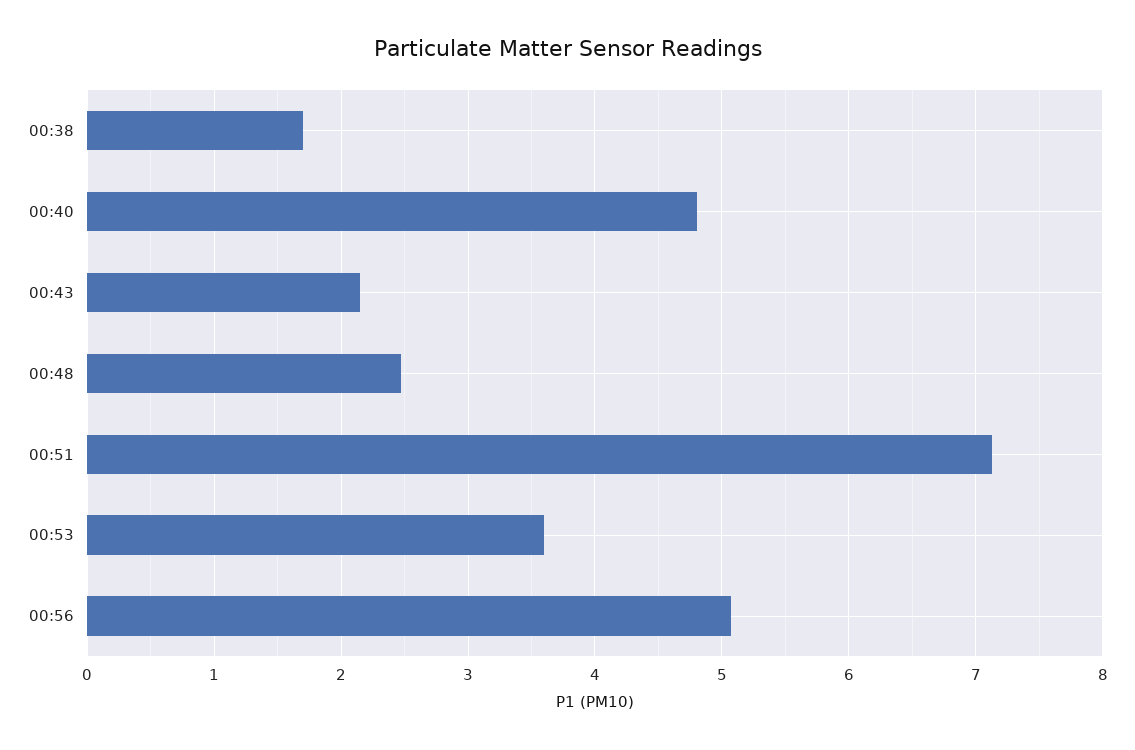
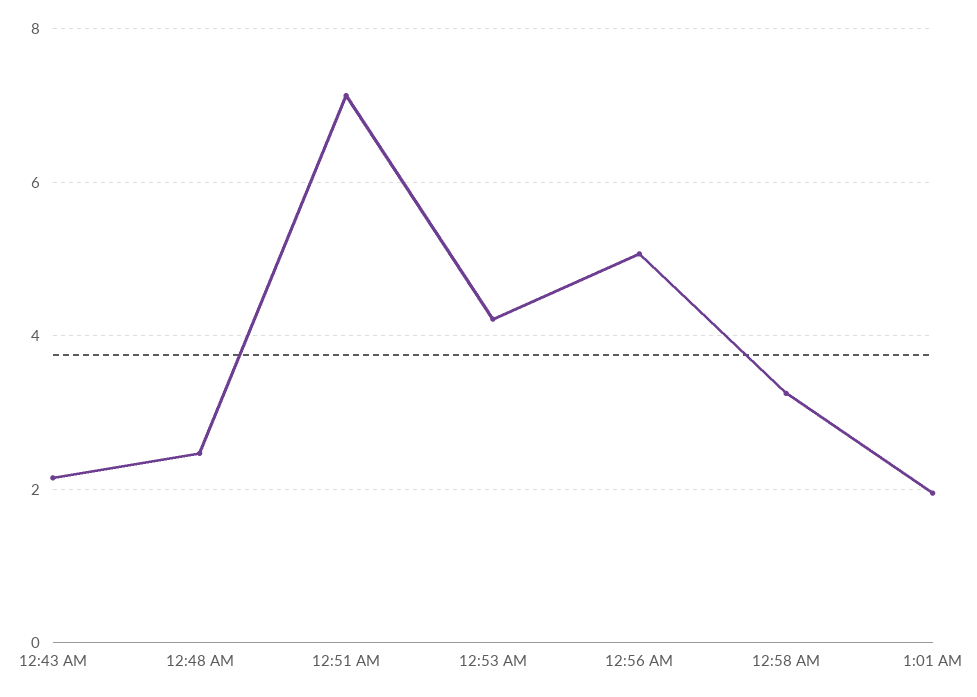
00:38: 1.7 -> none
00:40: 4.8 -> none
00:53: 3.6 -> 4.2
12:58 AM: none -> 3.2
1:01 AM: none -> 2

